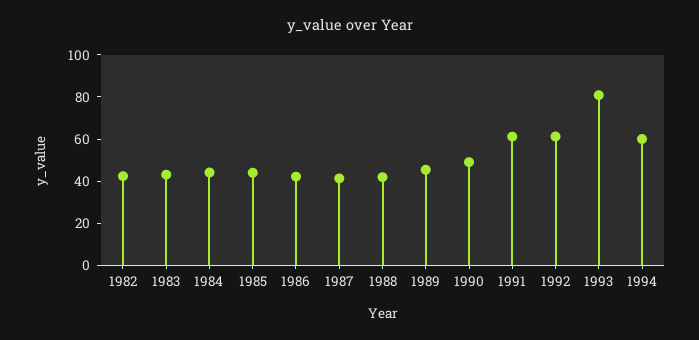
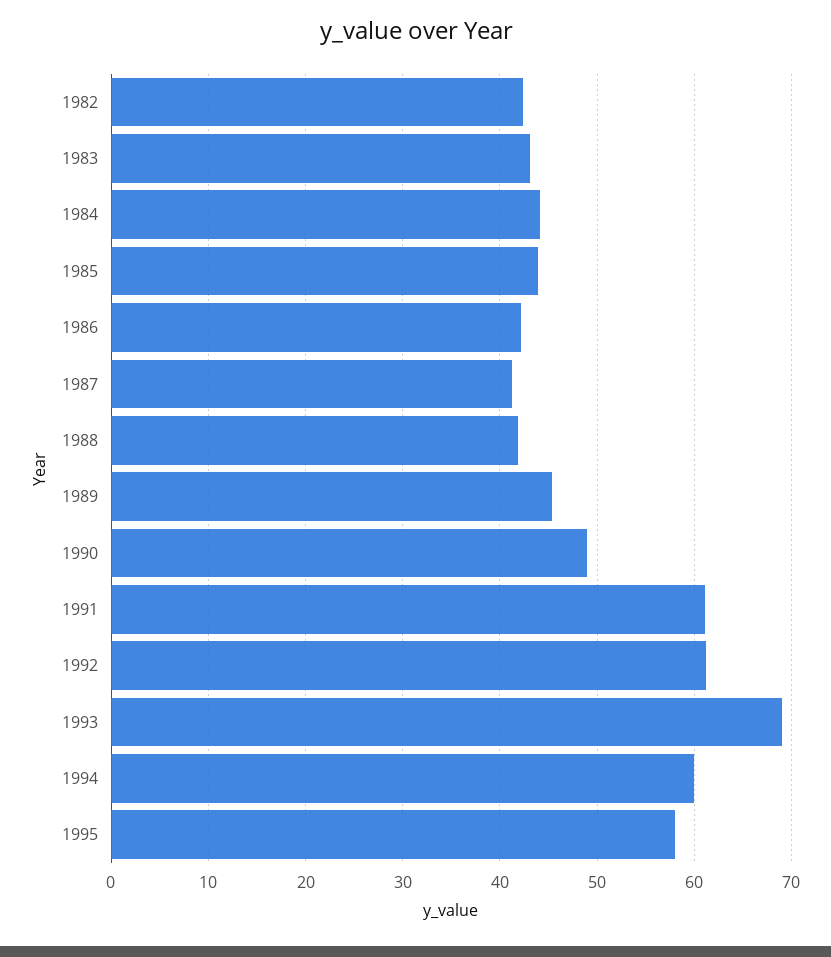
1993: 80 -> 69
1995: none -> 58

